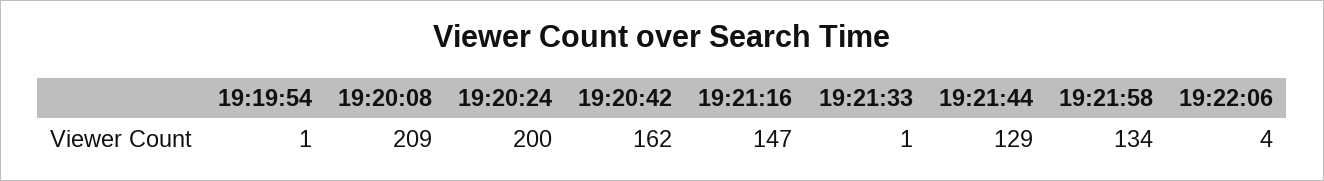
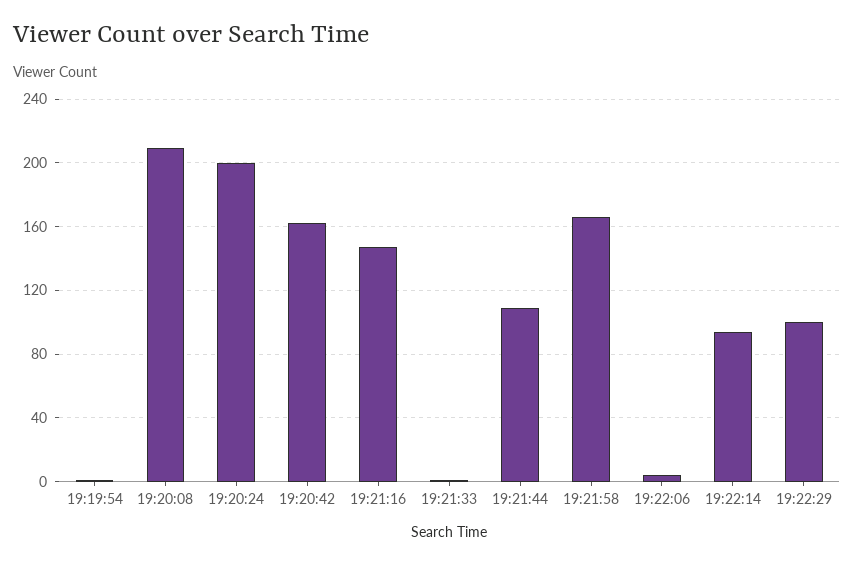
19:21:44: 129 -> 110
19:21:58: 134 -> 165
19:22:14: none -> 95
19:22:29: none -> 100

